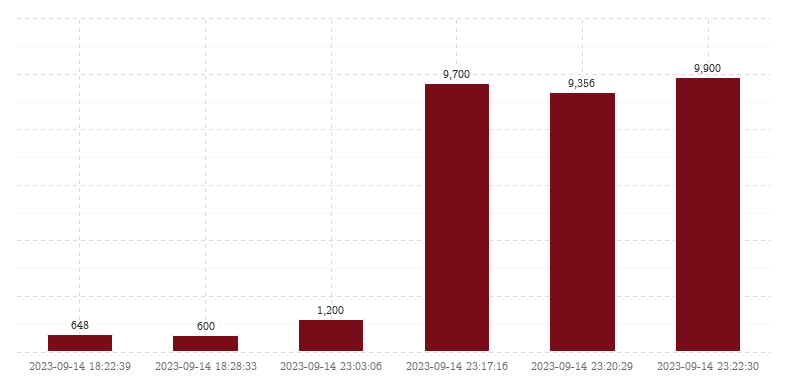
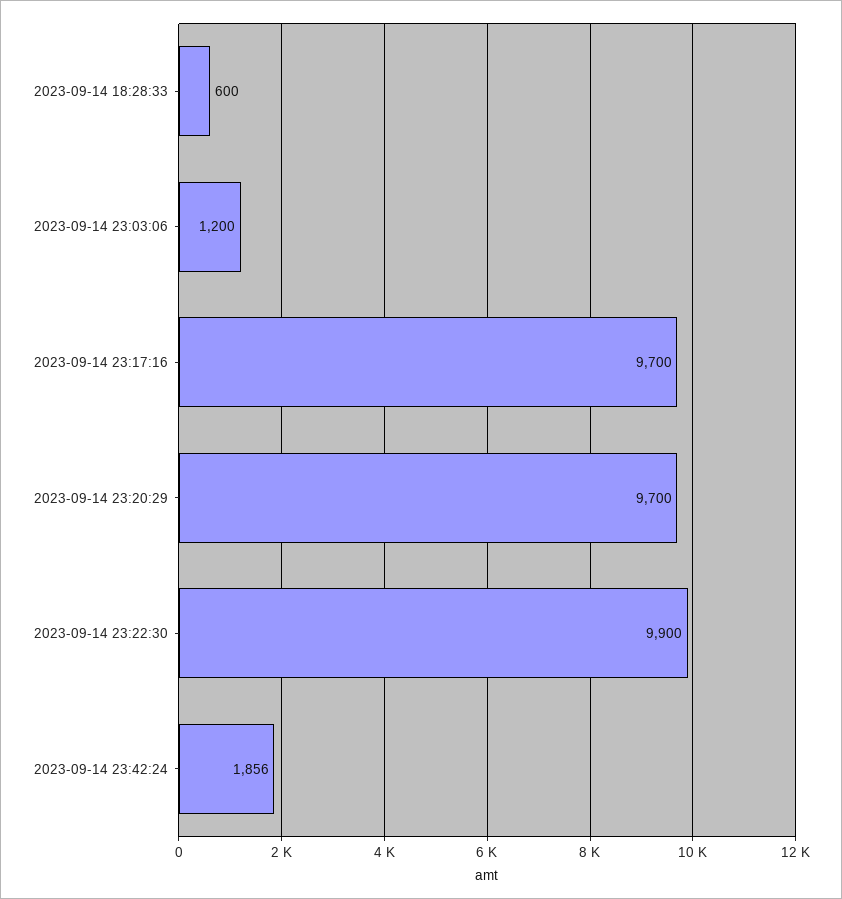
2023-09-14 18:22:39: 648 -> none
2023-09-14 23:20:29: 9356 -> 9700
2023-09-14 23:42:24: none -> 1856

